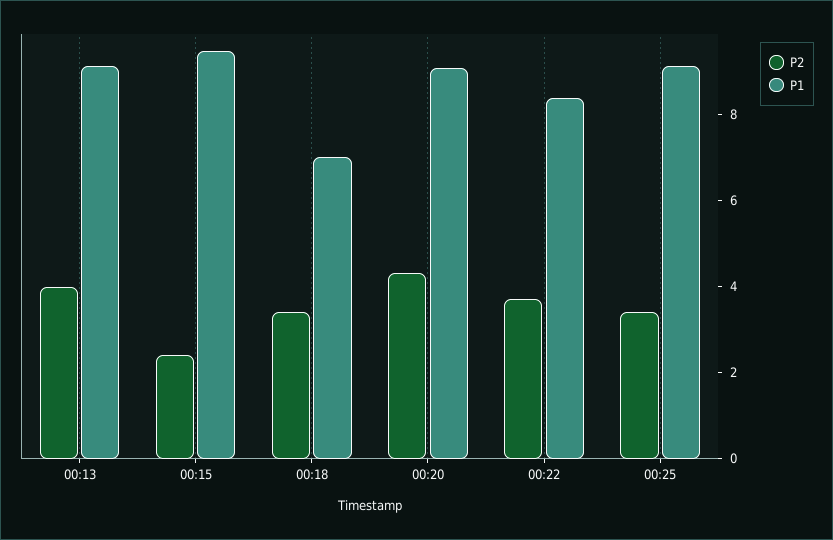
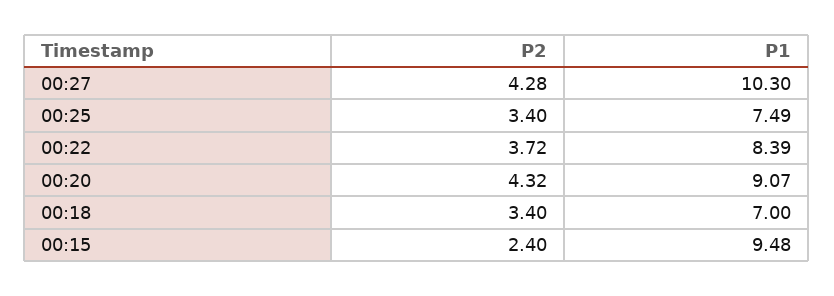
P2, 00:13: 4 -> none
P1, 00:13: 9 -> none
P1, 00:25: 9 -> 7.49
P2, 00:27: none -> 4.28
P1, 00:27: none -> 10.3

